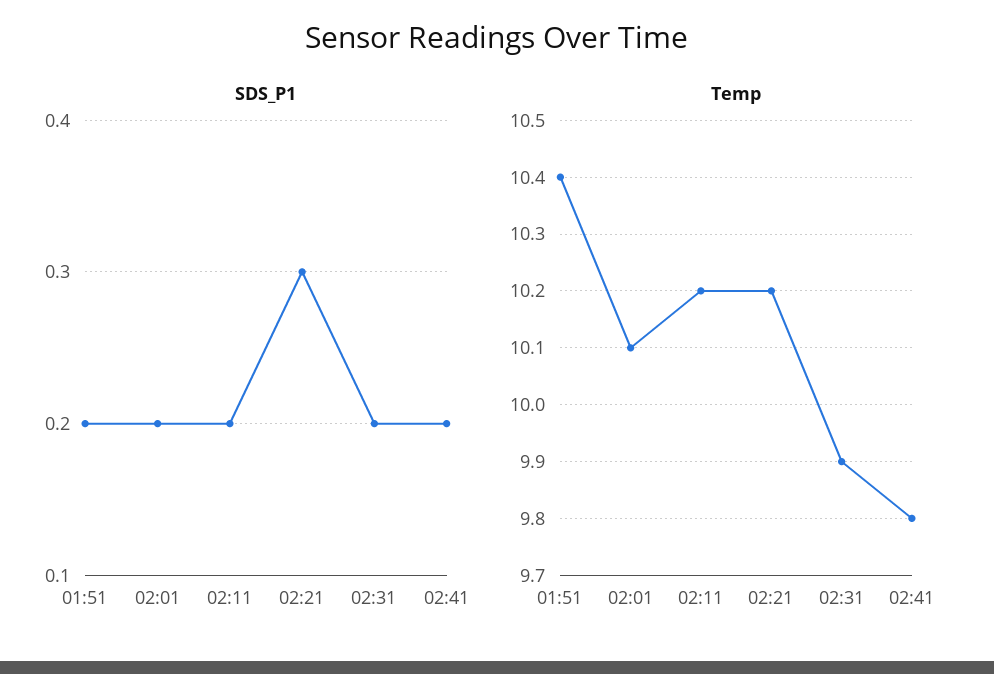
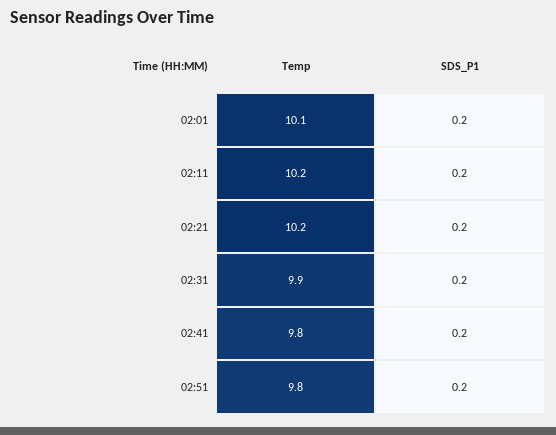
SDS_P1, 01:51: 0.2 -> none
SDS_P1, 02:21: 0.3 -> 0.2
Temp, 01:51: 10.4 -> none
Temp, 02:51: none -> 9.8
SDS_P1, 02:51: none -> 0.2

